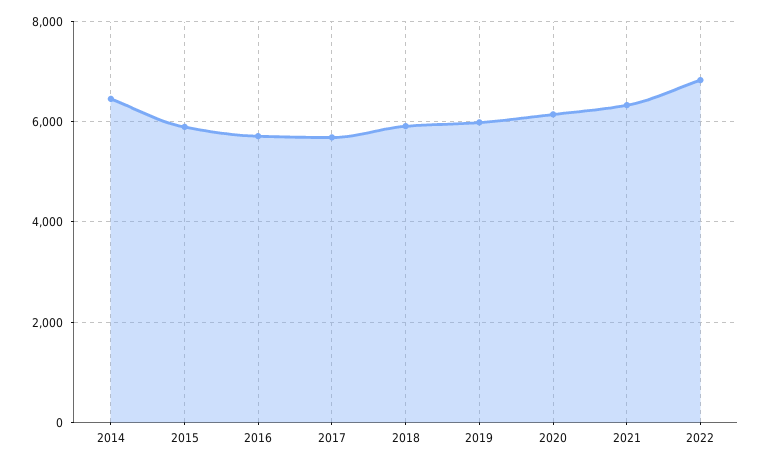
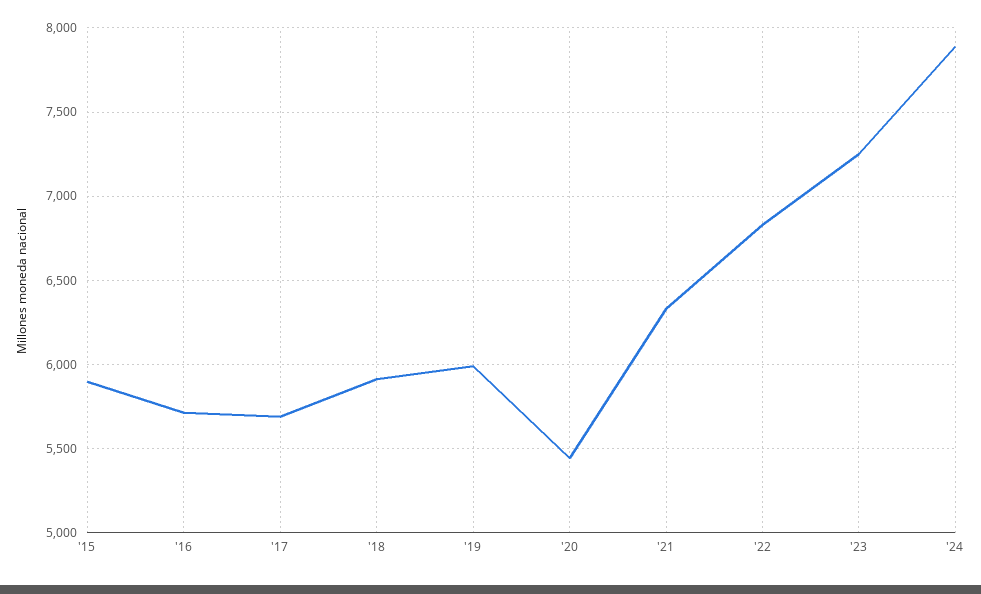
2014: 6400 -> none
2020: 6200 -> 5450
'23: none -> 7250
'24: none -> 7900

